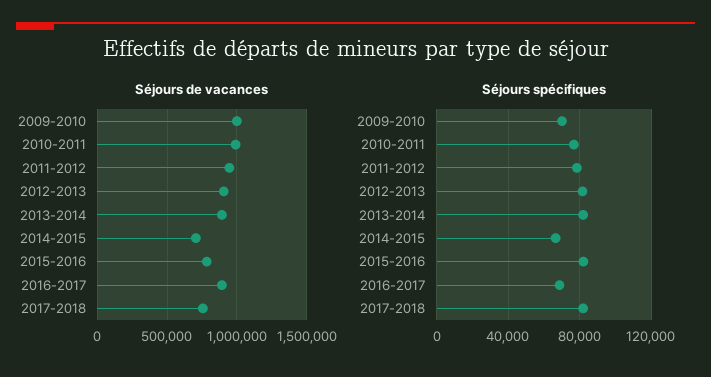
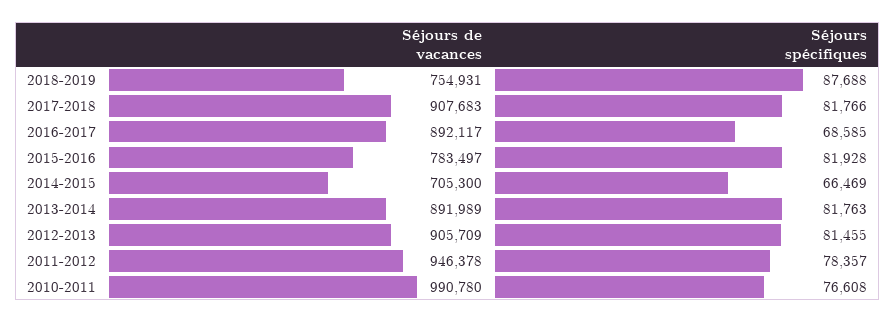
Séjours de vacances, 2009-2010: 1000000 -> none
Séjours de vacances, 2017-2018: 750000 -> 907683
Séjours spécifiques, 2009-2010: 70000 -> none
Séjours de vacances, 2018-2019: none -> 754931
Séjours spécifiques, 2018-2019: none -> 87688

